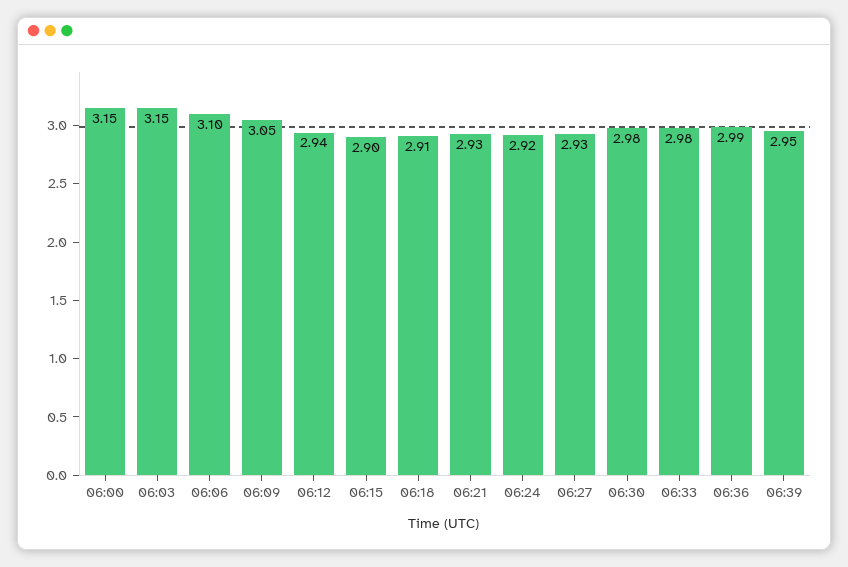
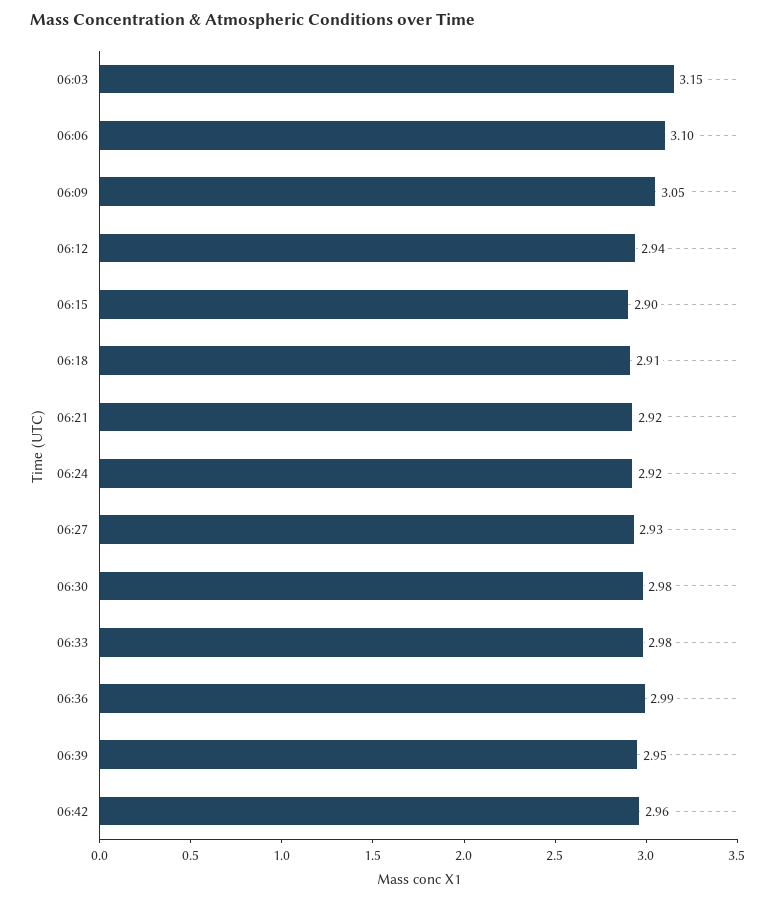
06:00: 3.15 -> none
06:21: 2.93 -> 2.92
06:42: none -> 2.96

